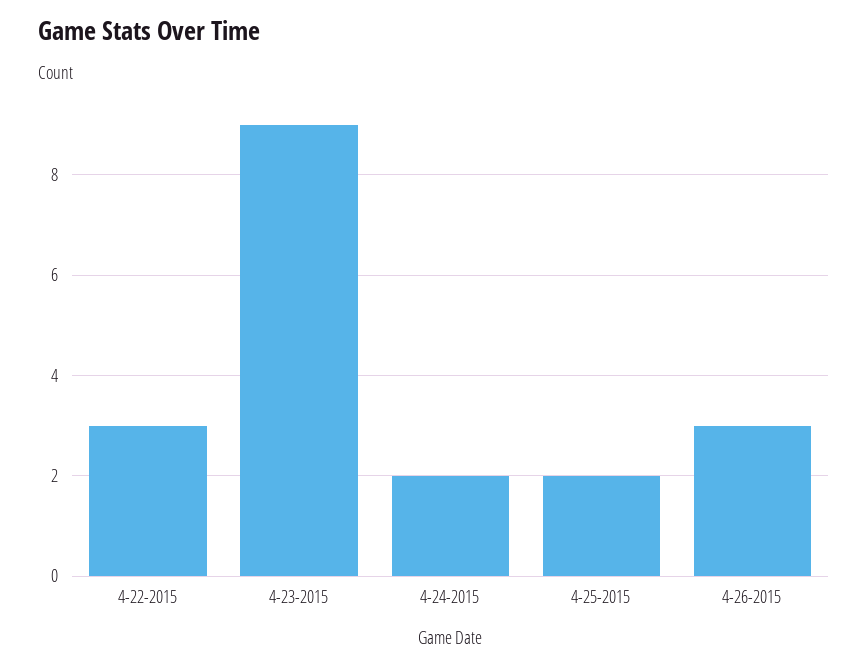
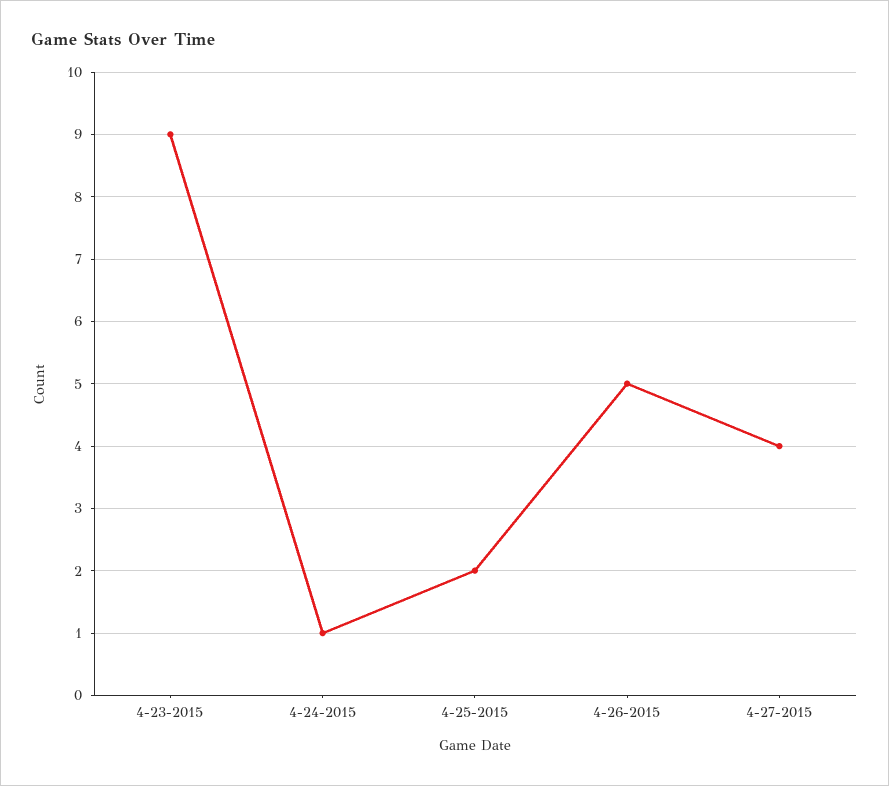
4-22-2015: 3 -> none
4-24-2015: 2 -> 1
4-26-2015: 3 -> 5
4-27-2015: none -> 4

